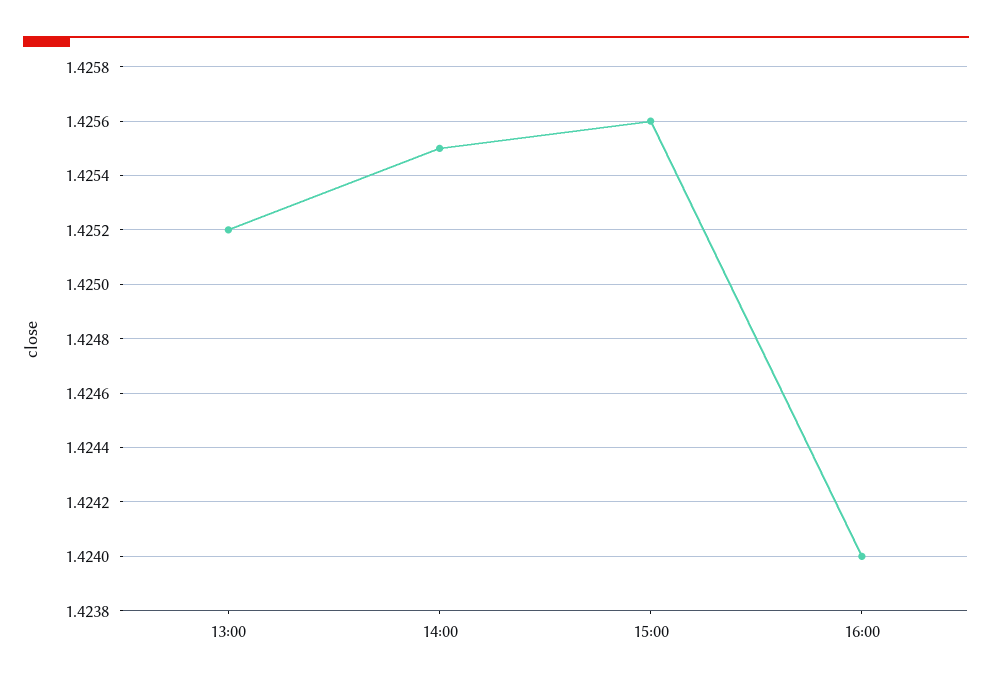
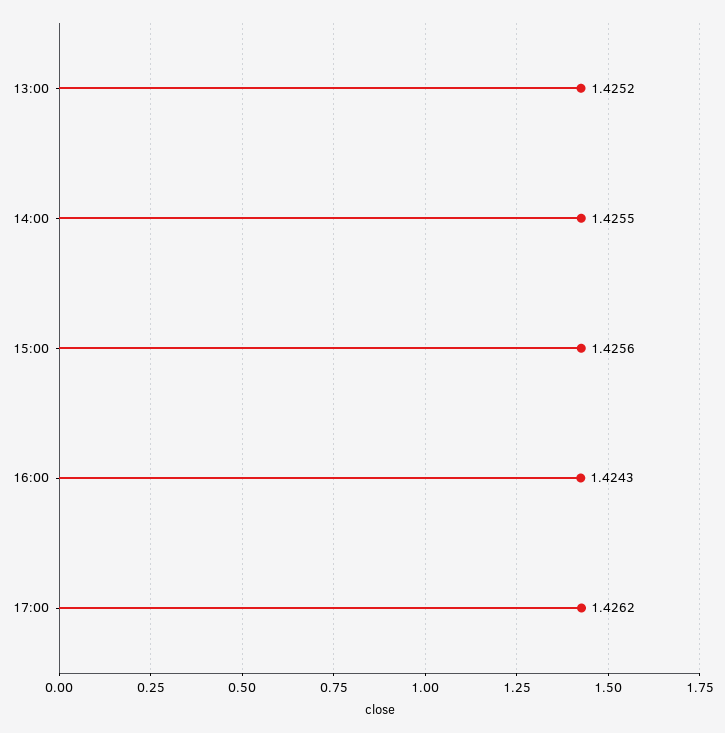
16:00: 1.424 -> 1.4243
17:00: none -> 1.4262

